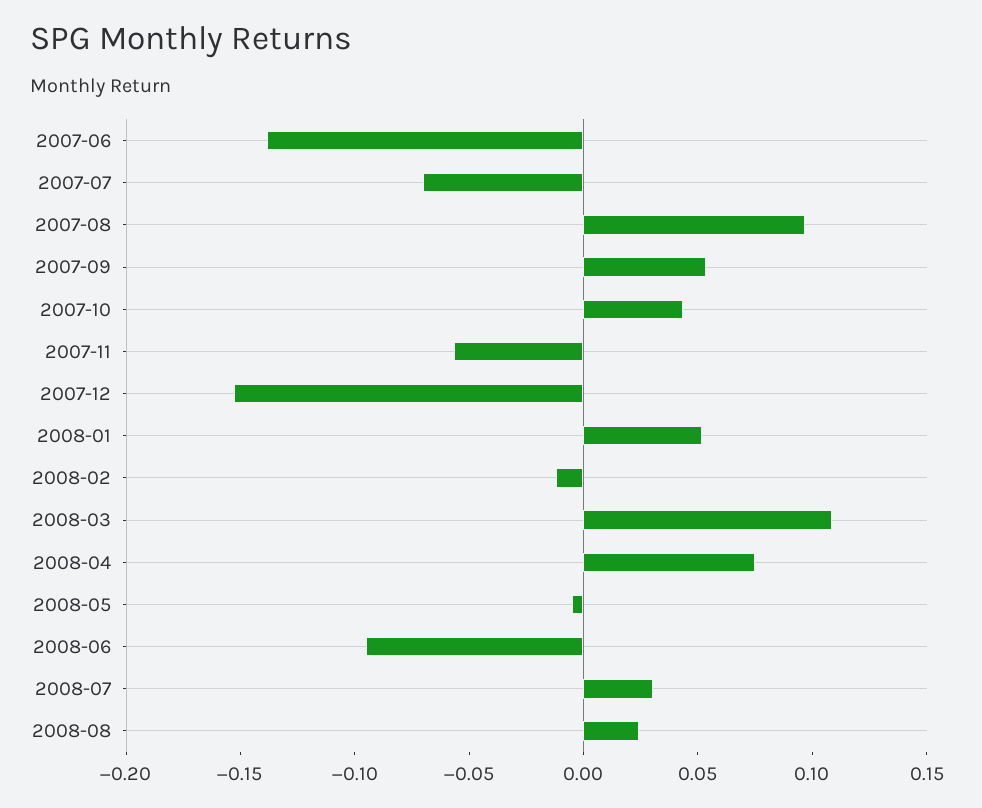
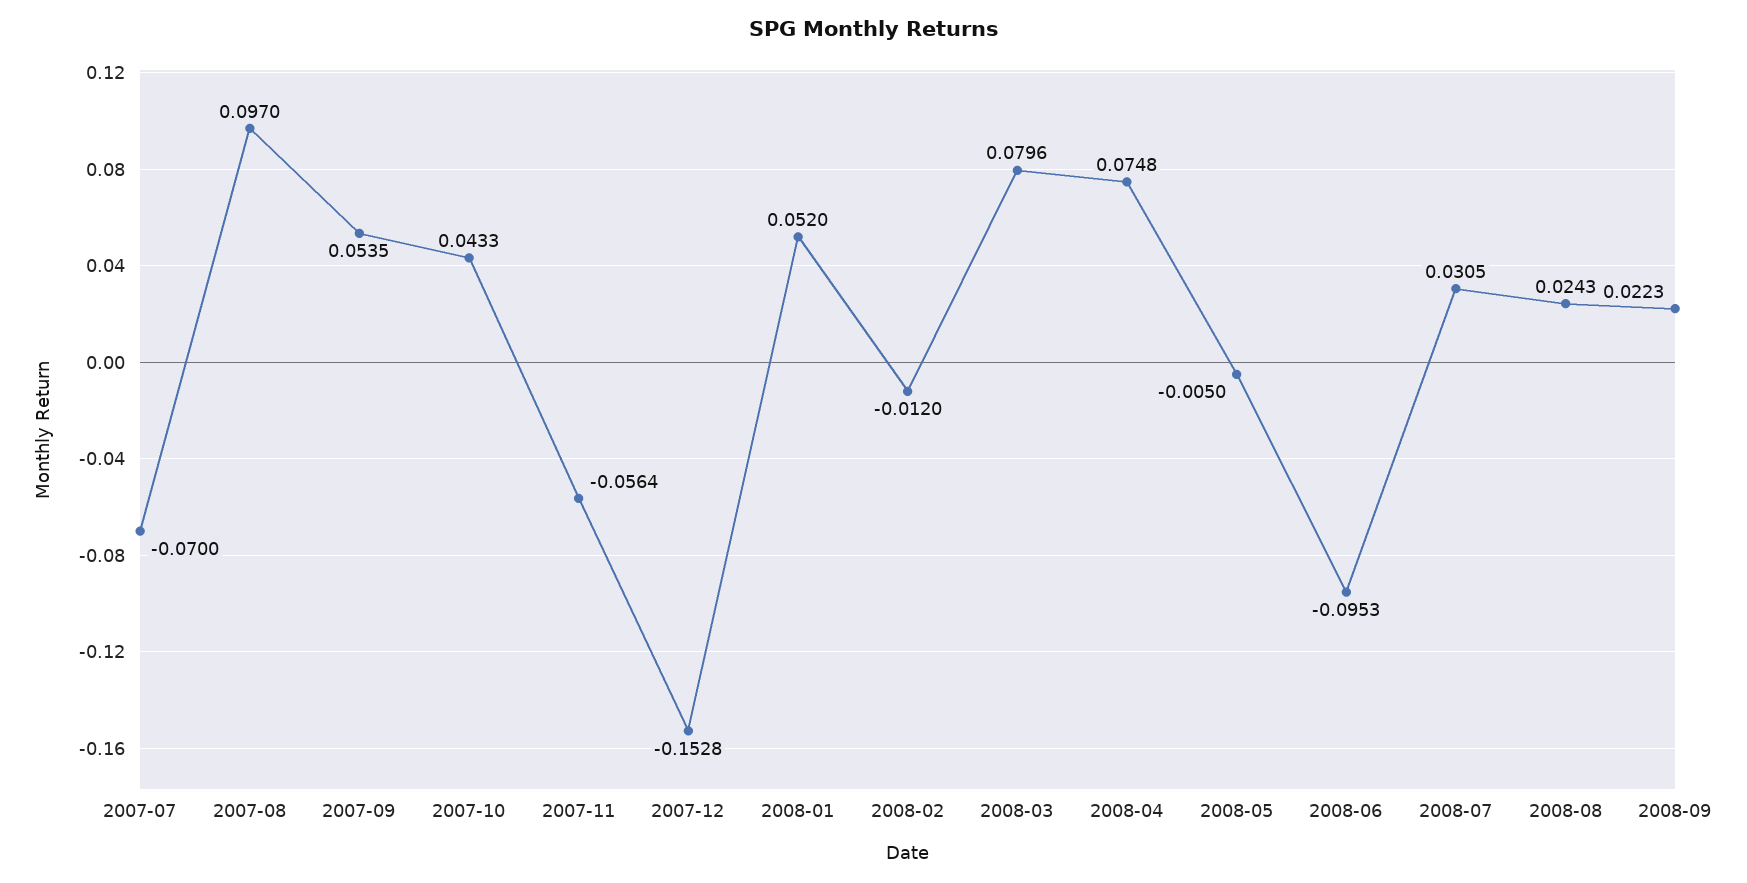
2007-06: -0.14 -> none
2008-03: 0.11 -> 0.0796
2008-09: none -> 0.0223

